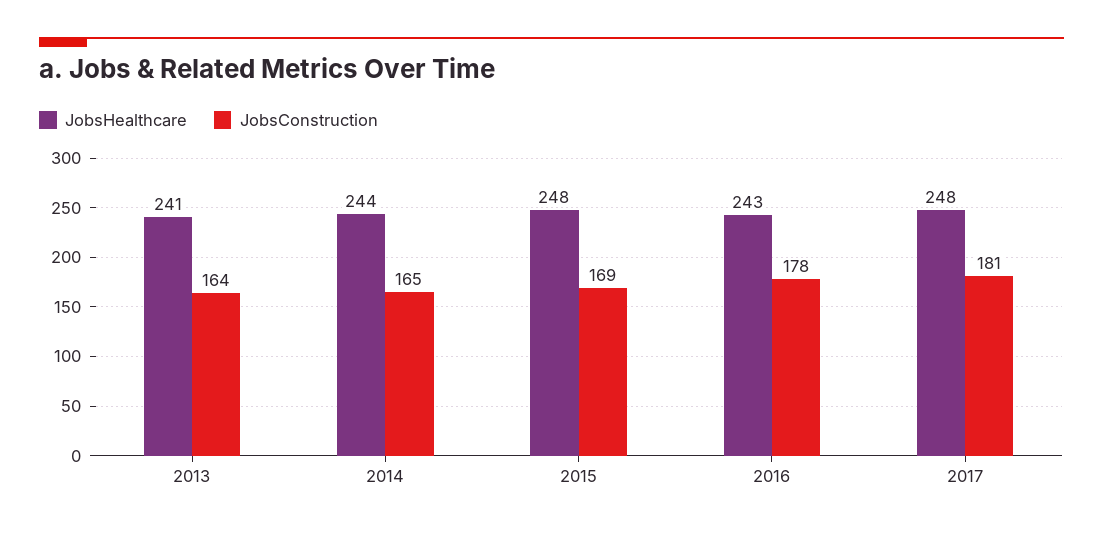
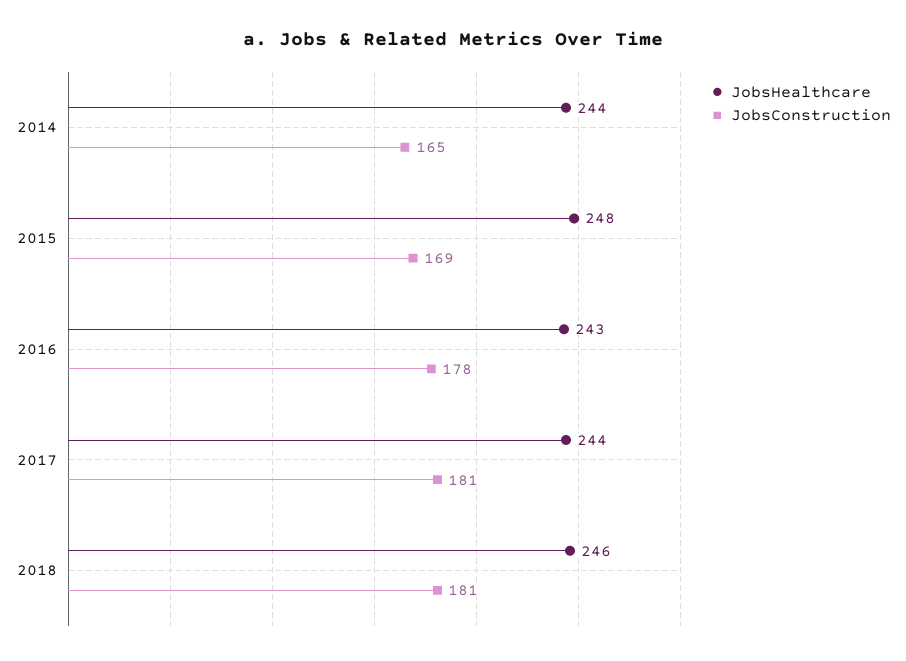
JobsHealthcare, 2013: 241 -> none
JobsConstruction, 2013: 164 -> none
JobsHealthcare, 2017: 248 -> 244
JobsHealthcare, 2018: none -> 246
JobsConstruction, 2018: none -> 181

